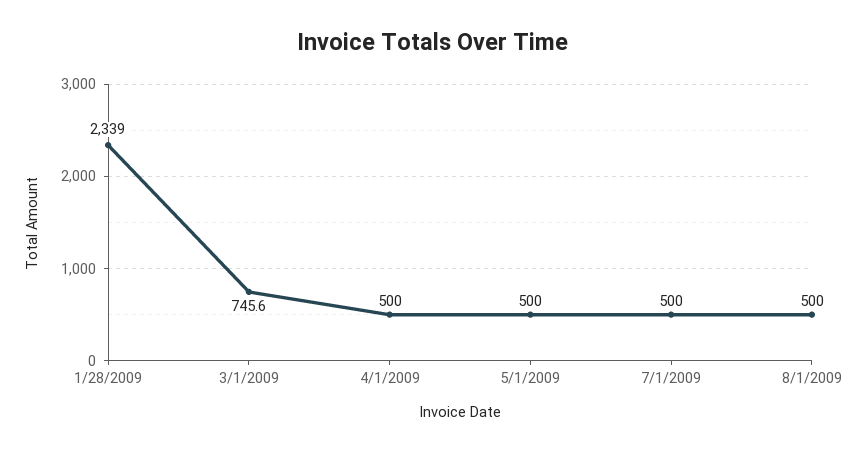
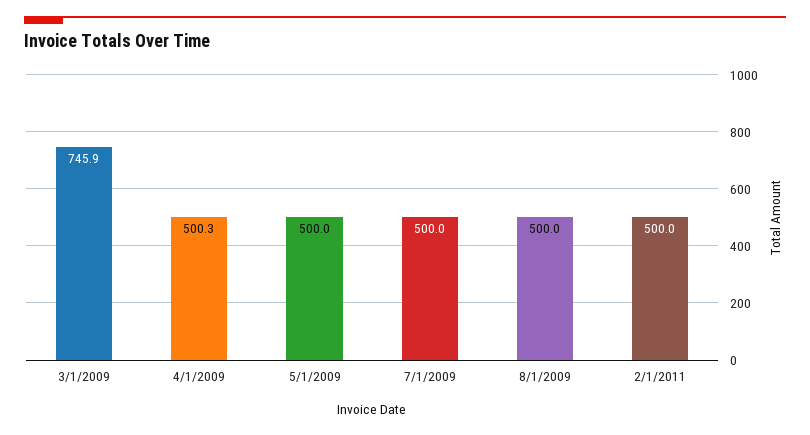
1/28/2009: 2339 -> none
3/1/2009: 745.6 -> 745.9
4/1/2009: 500 -> 500.3
2/1/2011: none -> 500

